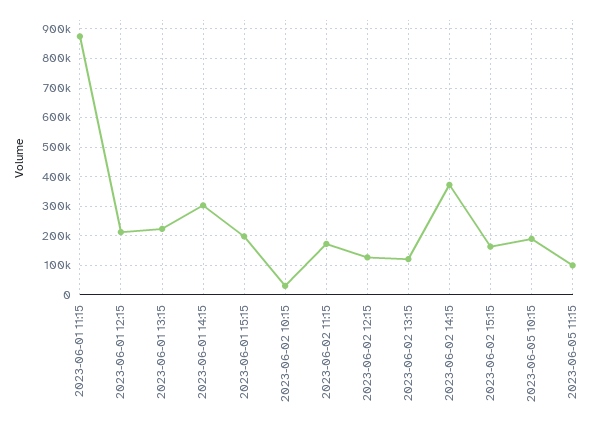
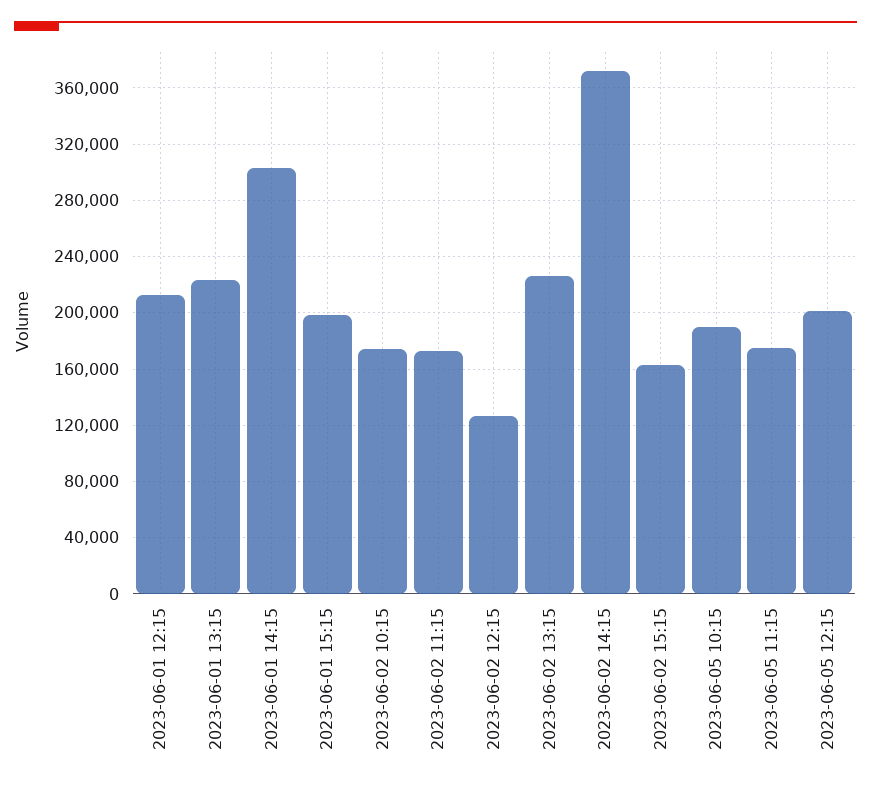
2023-06-01 11:15: 875000 -> none
2023-06-02 10:15: 25000 -> 175000
2023-06-02 13:15: 125000 -> 225000
2023-06-05 11:15: 100000 -> 175000
2023-06-05 12:15: none -> 200000

